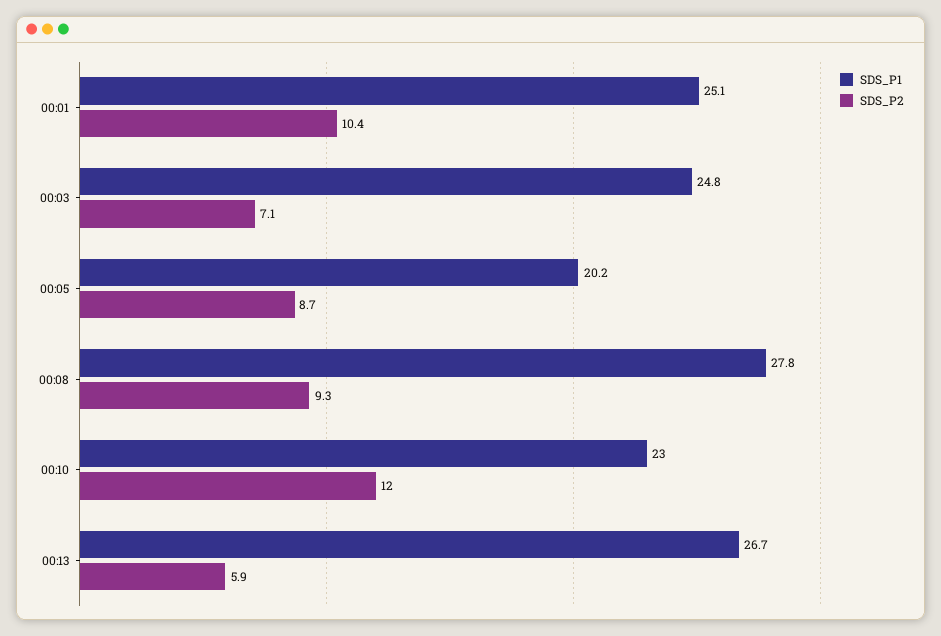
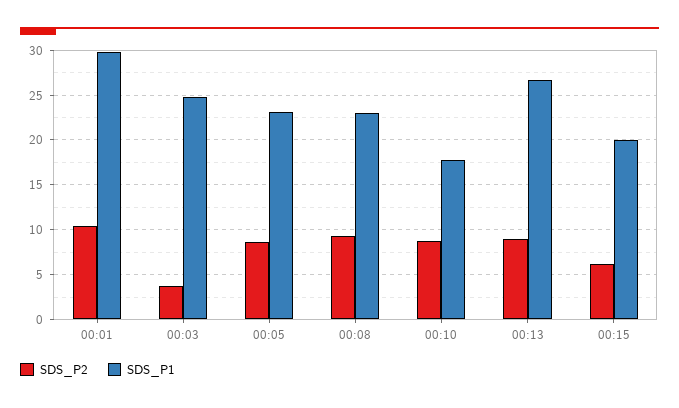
SDS_P1, 00:01: 25.1 -> 30
SDS_P2, 00:03: 7.1 -> 4
SDS_P1, 00:05: 20.2 -> 23
SDS_P1, 00:08: 27.8 -> 23
SDS_P1, 00:10: 23 -> 18
SDS_P2, 00:10: 12 -> 9
SDS_P2, 00:13: 5.9 -> 9
SDS_P2, 00:15: none -> 6
SDS_P1, 00:15: none -> 20

